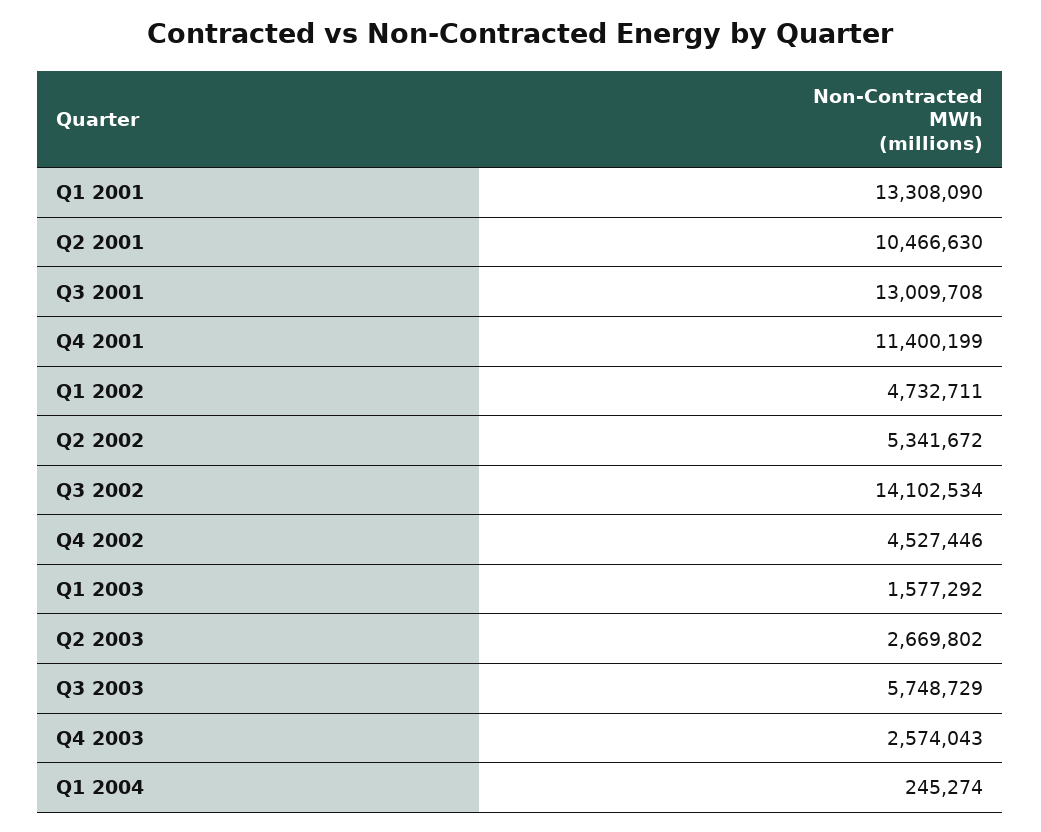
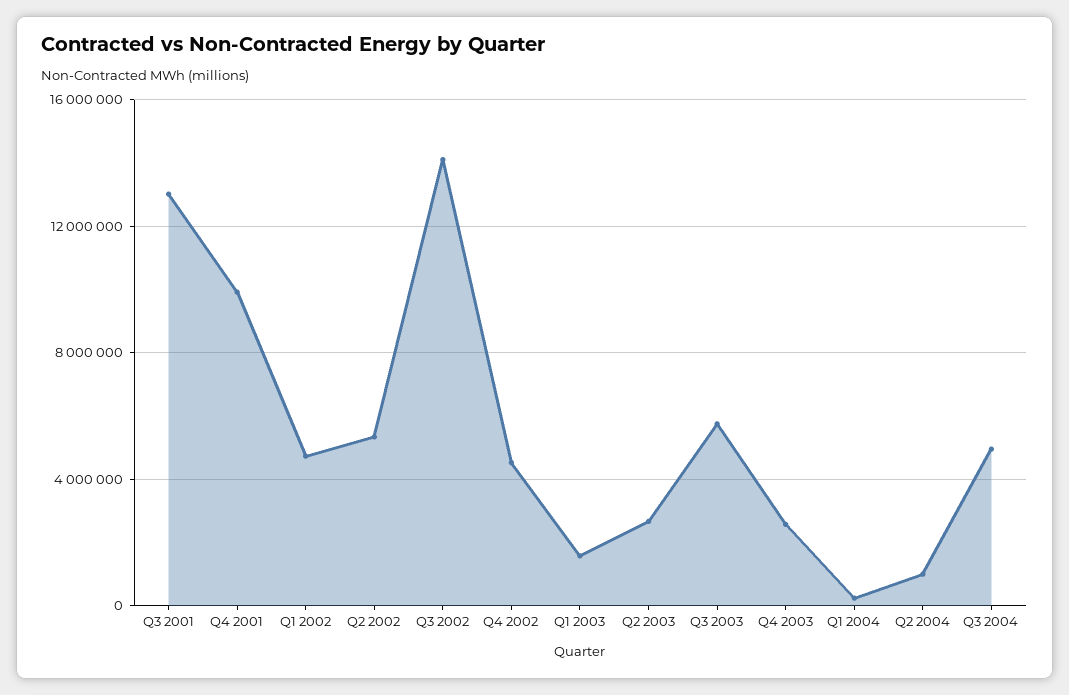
Q1 2001: 13308090 -> none
Q2 2001: 10466630 -> none
Q4 2001: 11400199 -> 10000000
Q2 2004: none -> 1000000
Q3 2004: none -> 5000000

